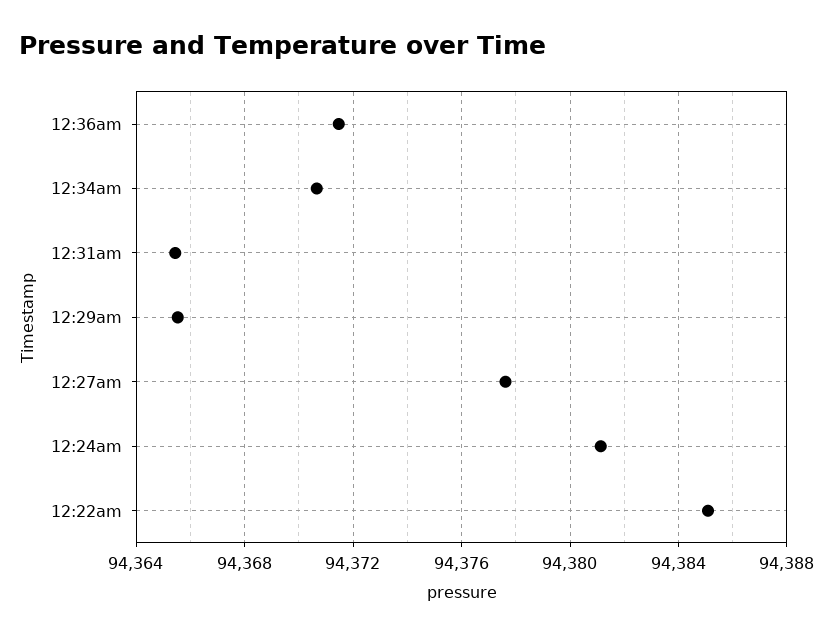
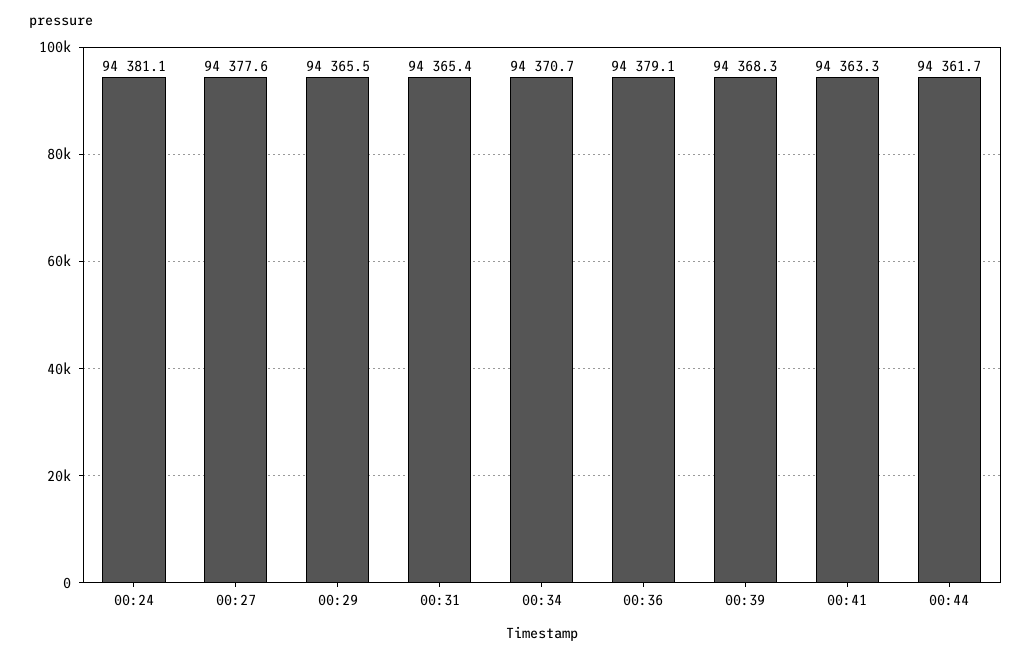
12:36am: 94371.5 -> 94379.1
12:22am: 94385 -> none
00:39: none -> 94368.3
00:41: none -> 94363.3
00:44: none -> 94361.7

